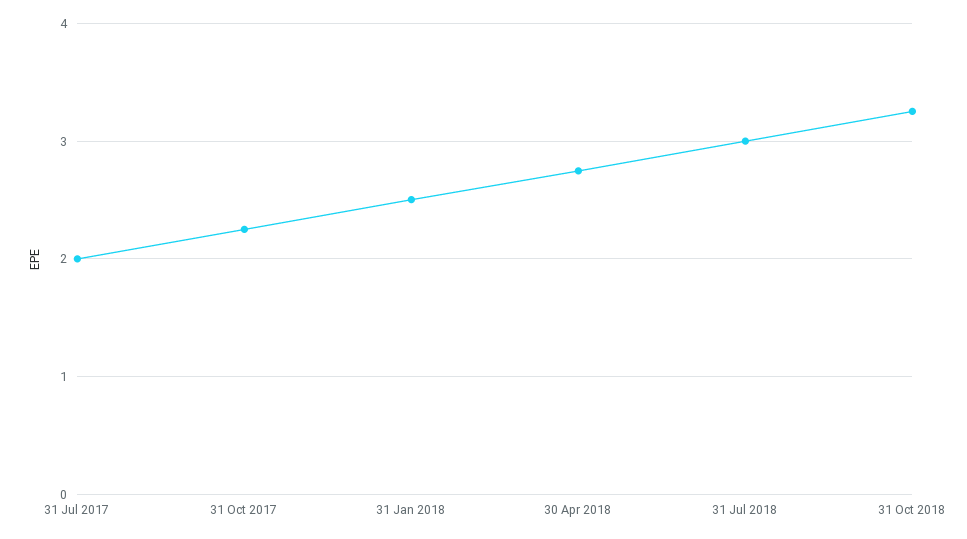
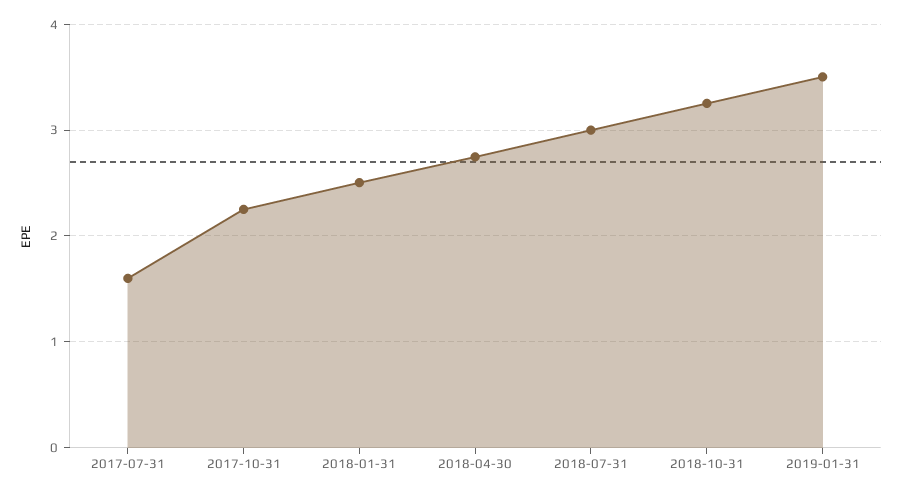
31 Jul 2017: 2 -> 1.6
2019-01-31: none -> 3.5

